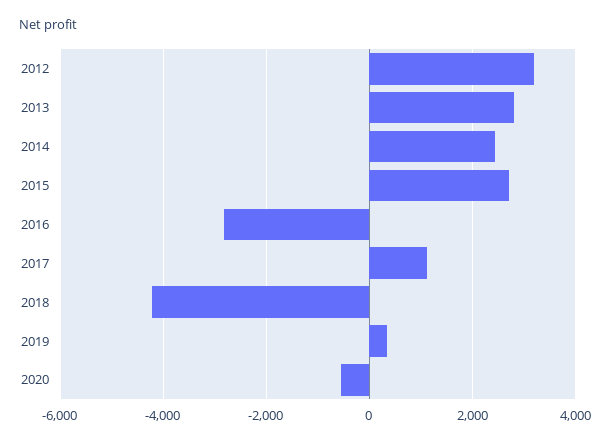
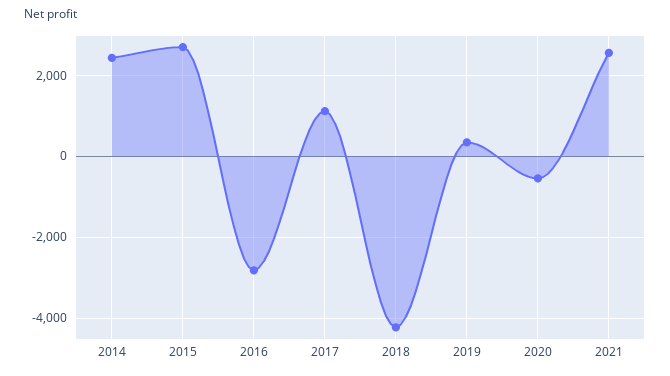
2012: 3200 -> none
2013: 2800 -> none
2021: none -> 2600

